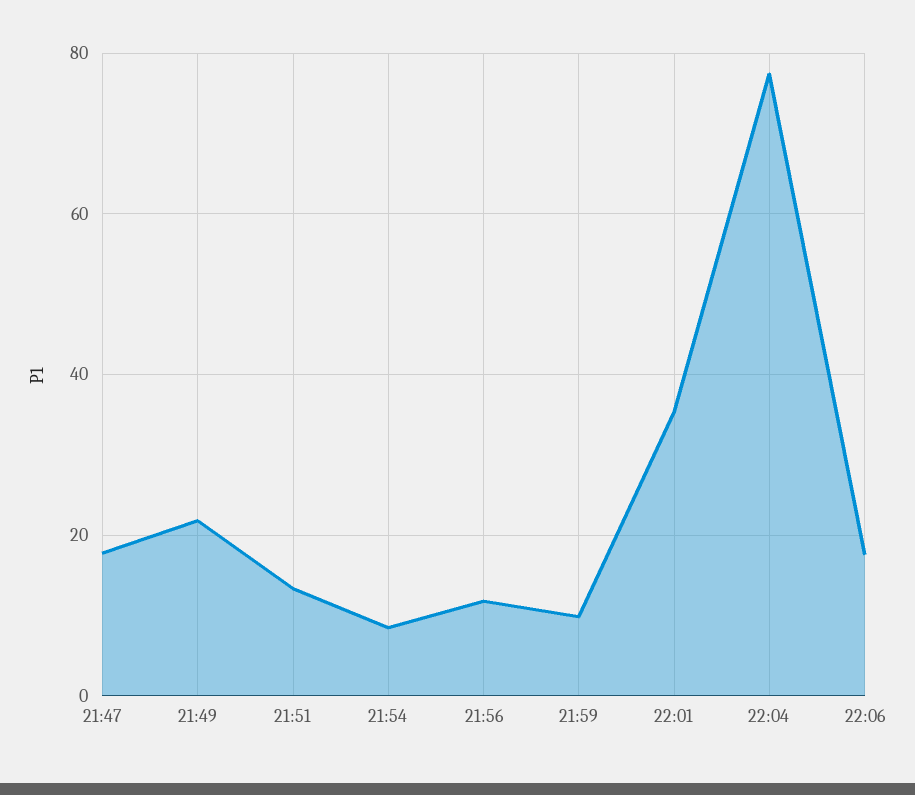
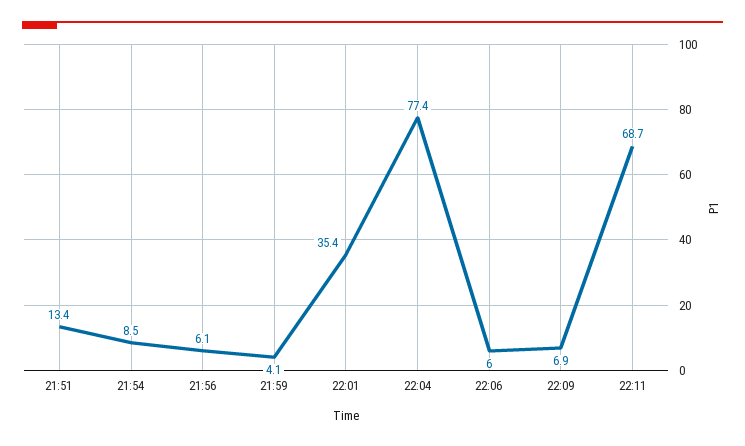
21:47: 18 -> none
21:49: 22 -> none
21:56: 12 -> 6.1
21:59: 10 -> 4.1
22:06: 18 -> 6
22:09: none -> 6.9
22:11: none -> 68.7

